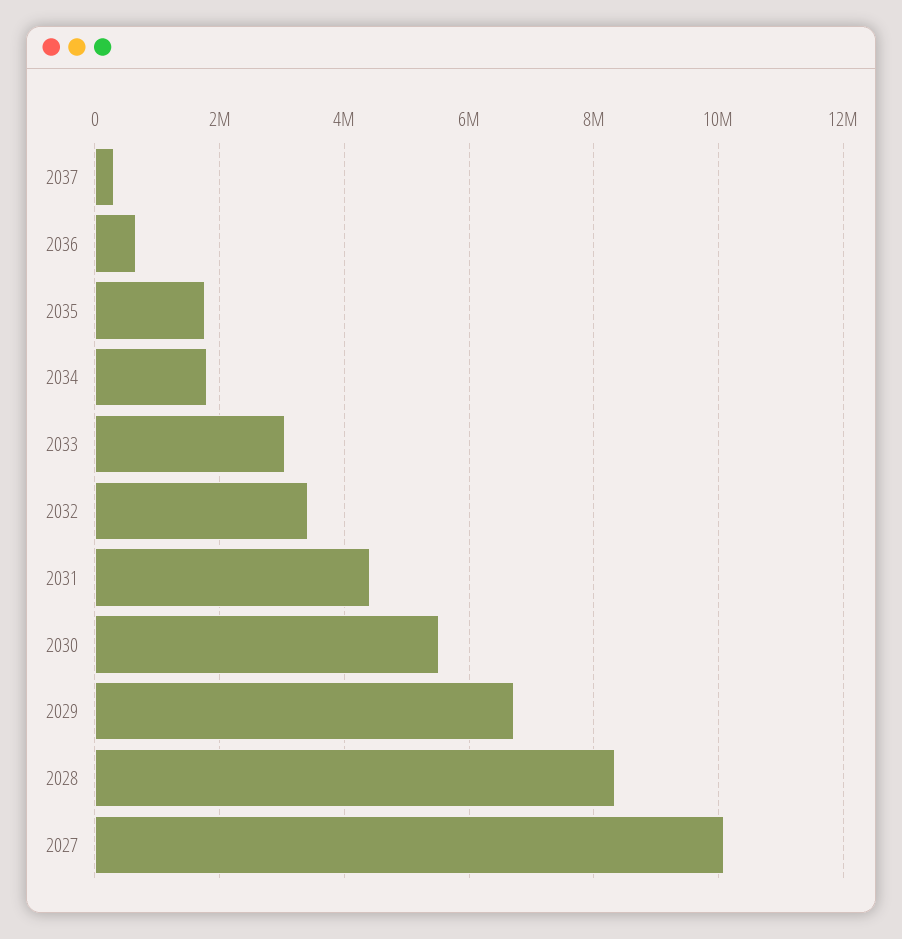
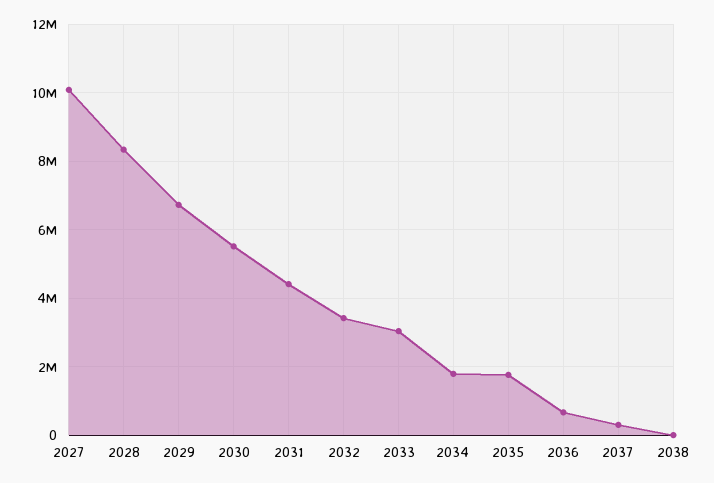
2038: none -> 0

